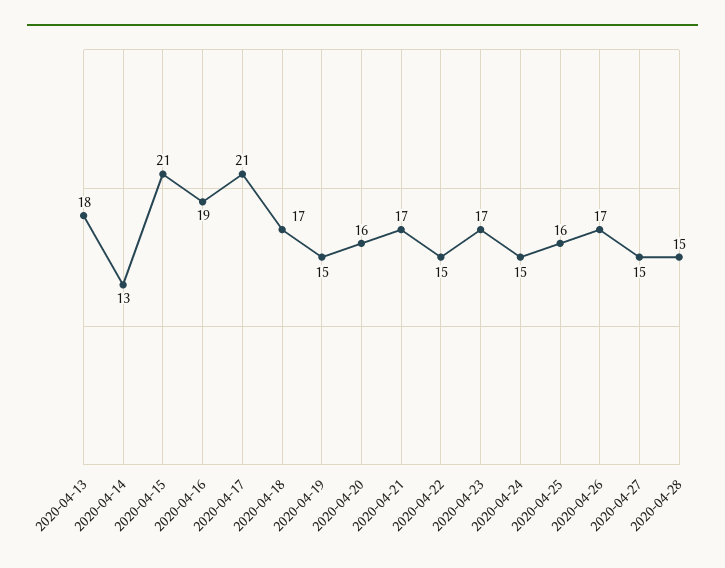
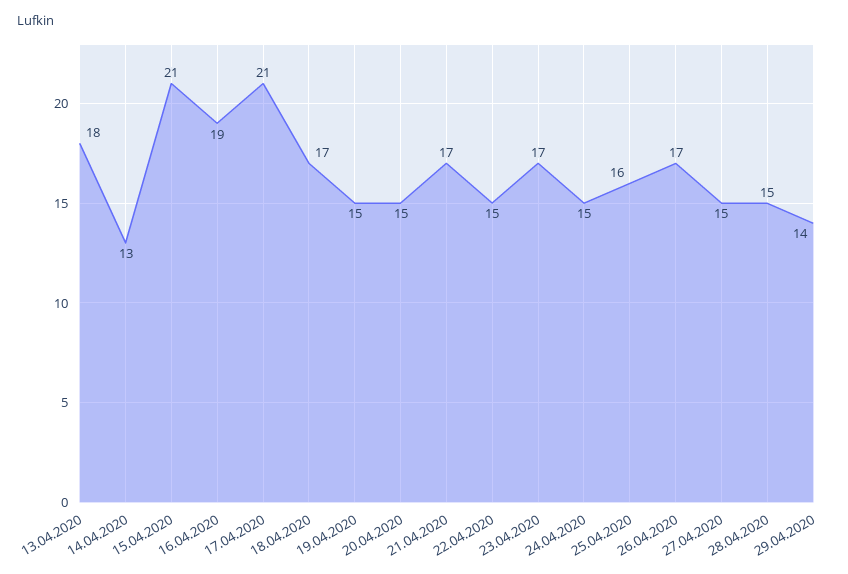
2020-04-20: 16 -> 15
29.04.2020: none -> 14

